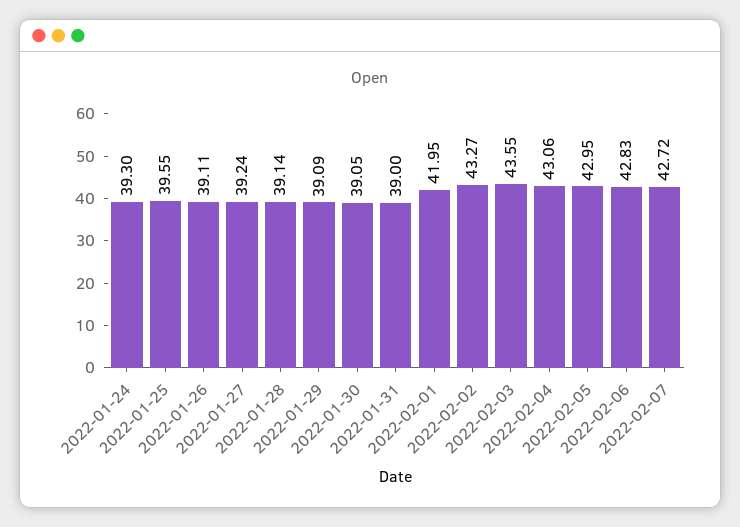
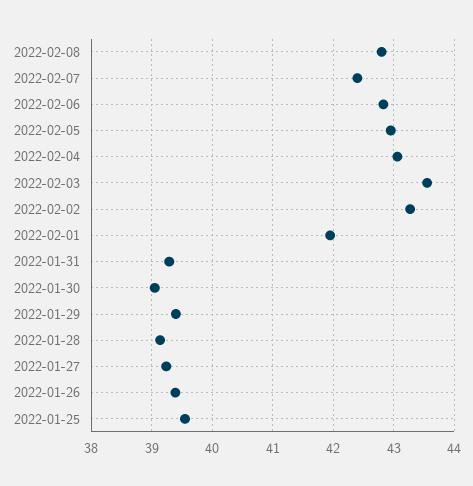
2022-01-24: 39.3 -> none
2022-01-26: 39.11 -> 39.4
2022-01-29: 39.09 -> 39.4
2022-01-31: 39 -> 39.3
2022-02-07: 42.72 -> 42.4
2022-02-08: none -> 42.8

